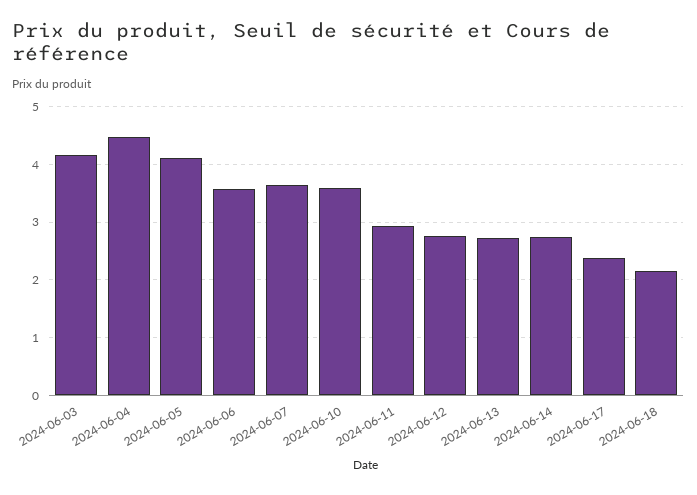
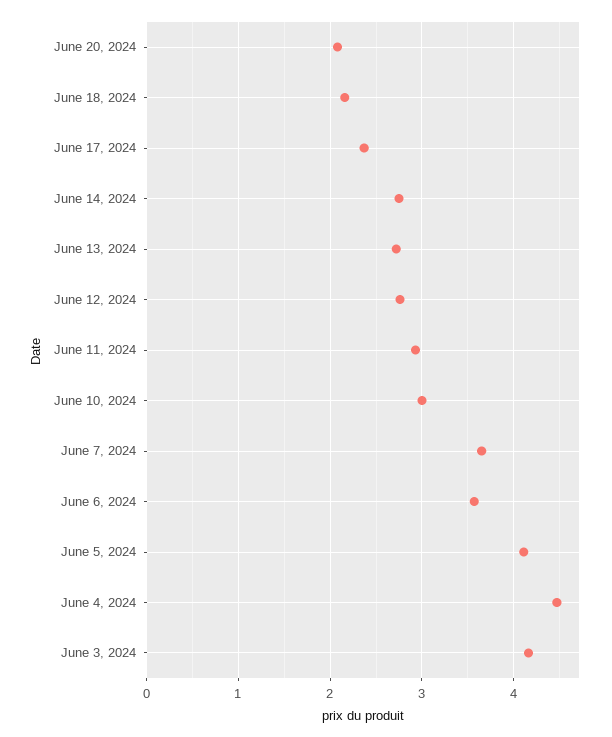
2024-06-10: 3.6 -> 3
June 20, 2024: none -> 2.1

